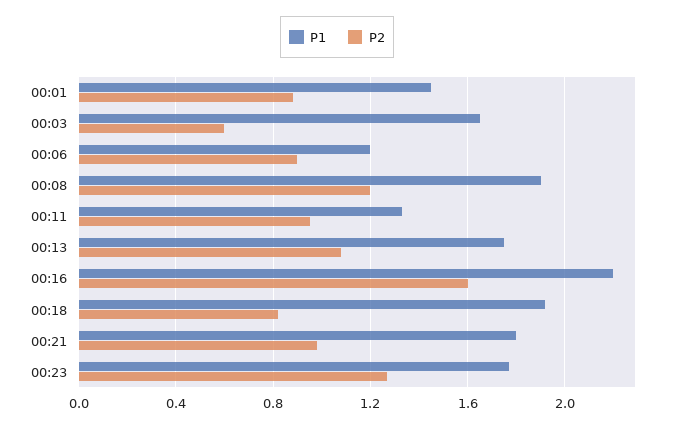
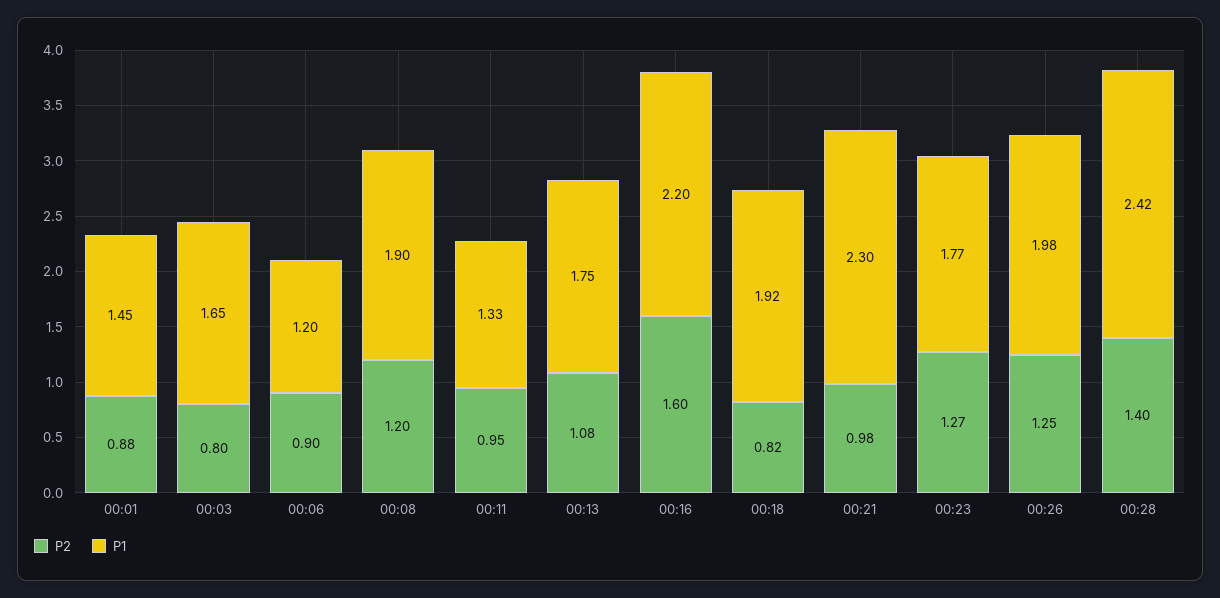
P2, 00:03: 0.6 -> 0.8
P1, 00:21: 1.8 -> 2.3
P2, 00:26: none -> 1.25
P1, 00:26: none -> 1.98
P2, 00:28: none -> 1.4
P1, 00:28: none -> 2.42

